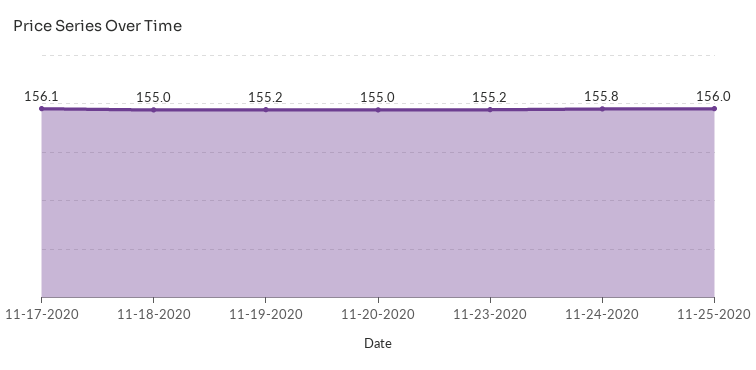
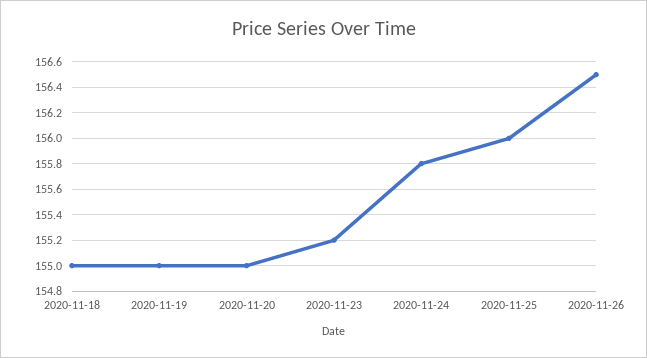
11-17-2020: 156.1 -> none
11-19-2020: 155.2 -> 155
2020-11-26: none -> 156.5

